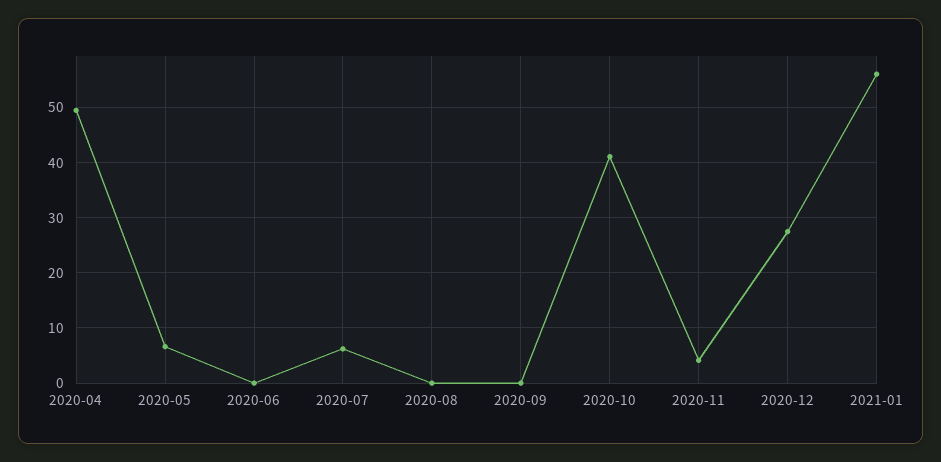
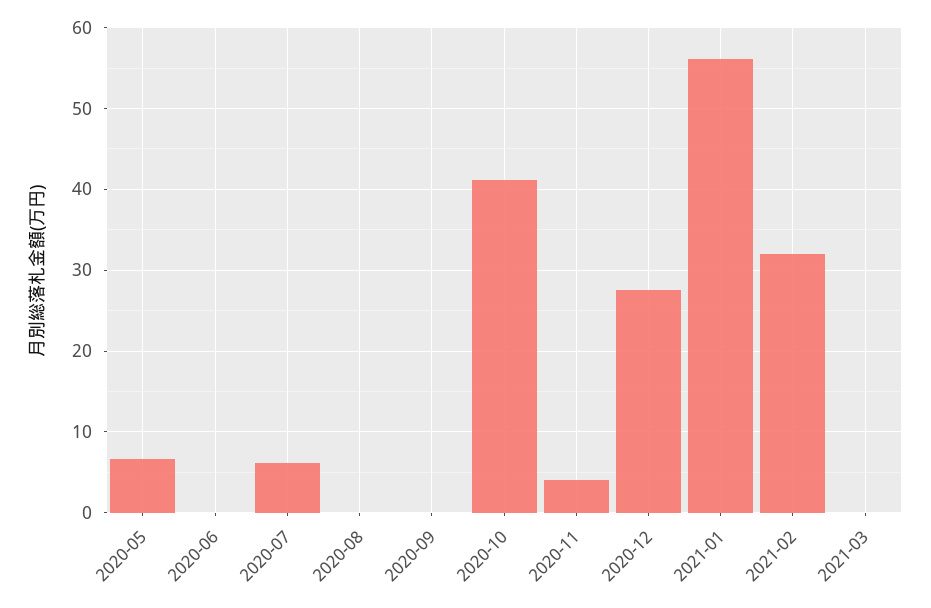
2020-04: 50 -> none
2021-02: none -> 32
2021-03: none -> 0

